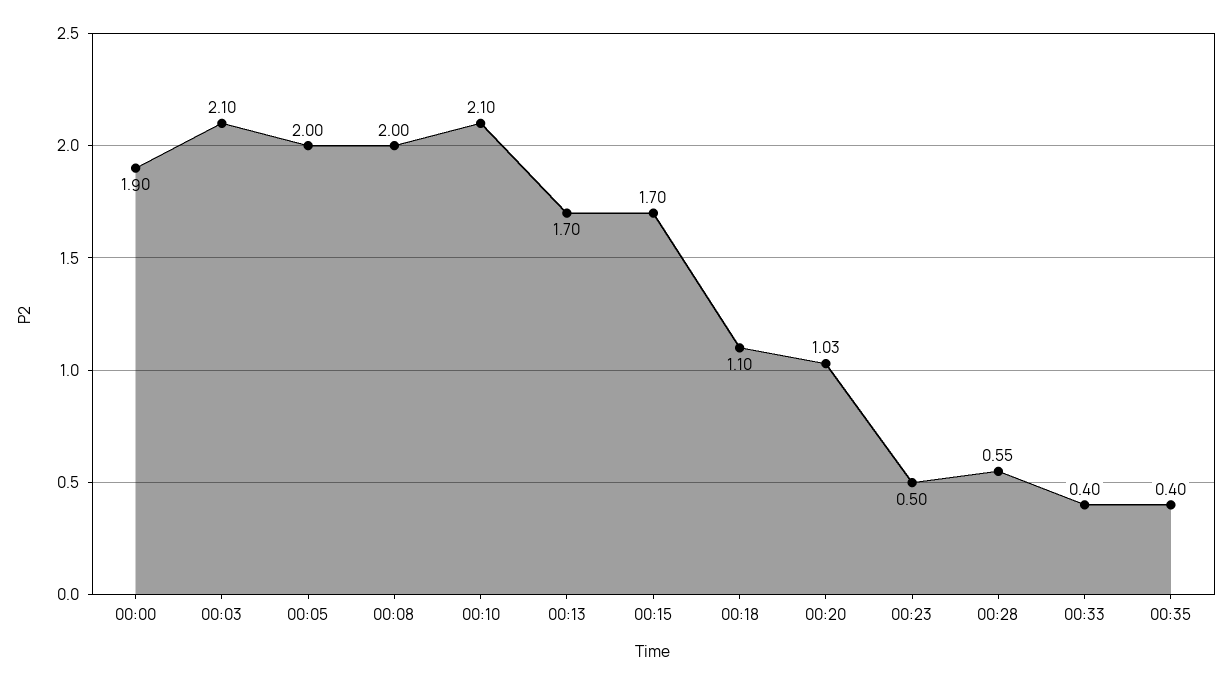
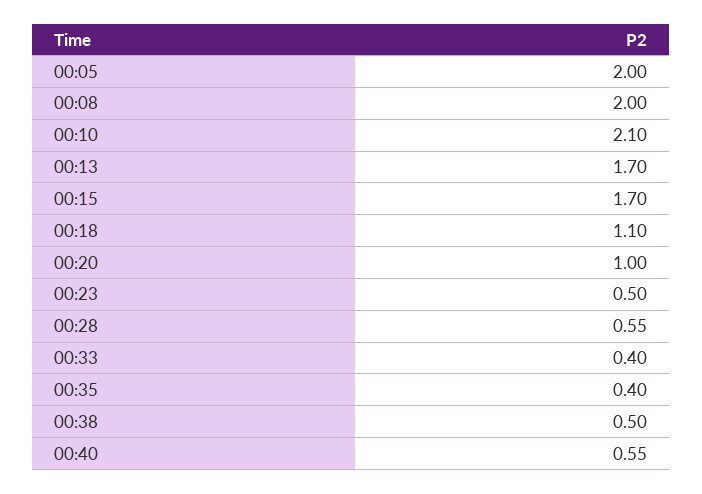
00:00: 1.9 -> none
00:03: 2.1 -> none
00:20: 1.03 -> 1
00:38: none -> 0.5
00:40: none -> 0.55

